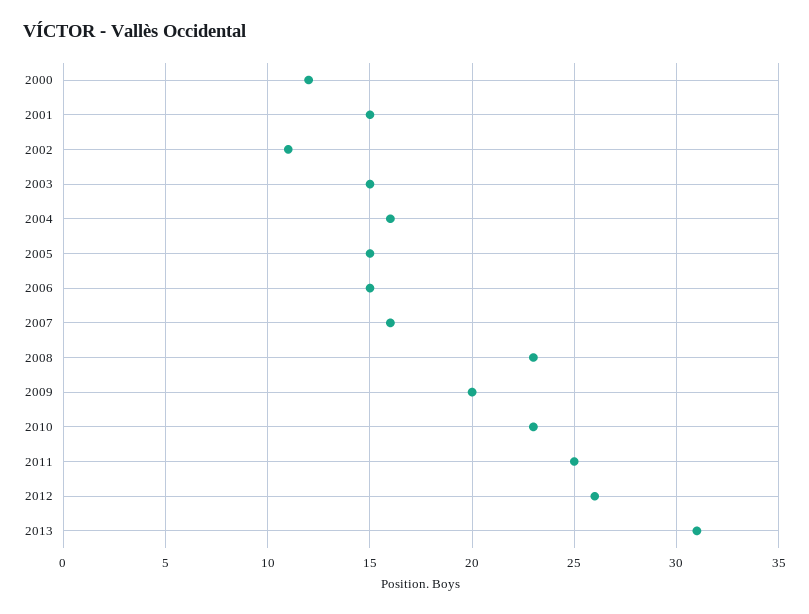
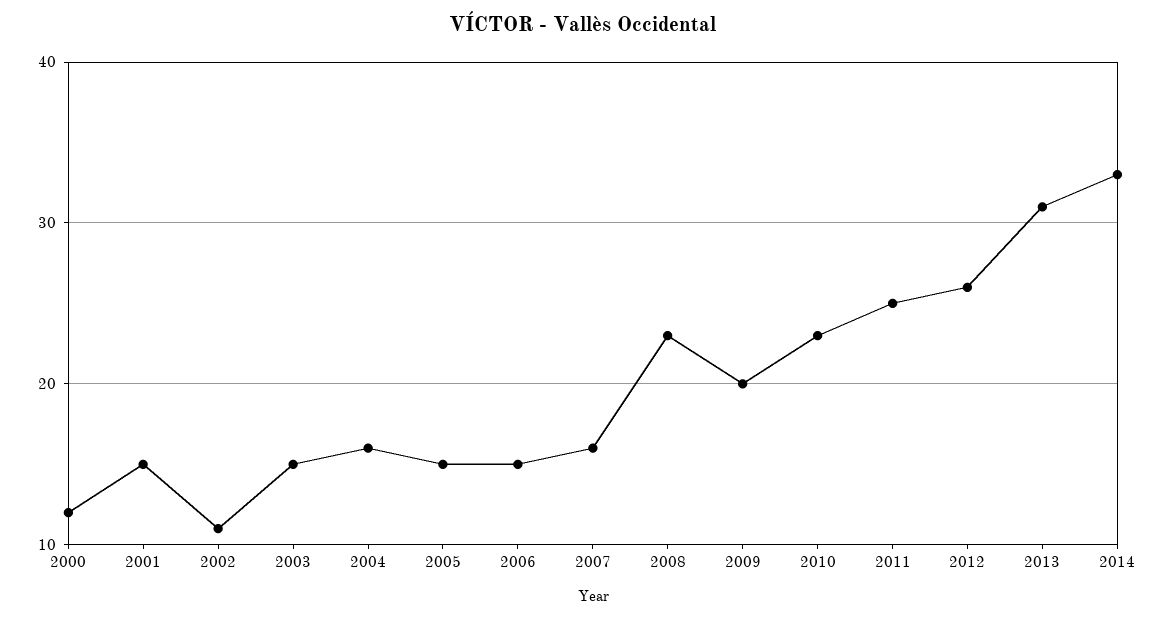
2014: none -> 33

